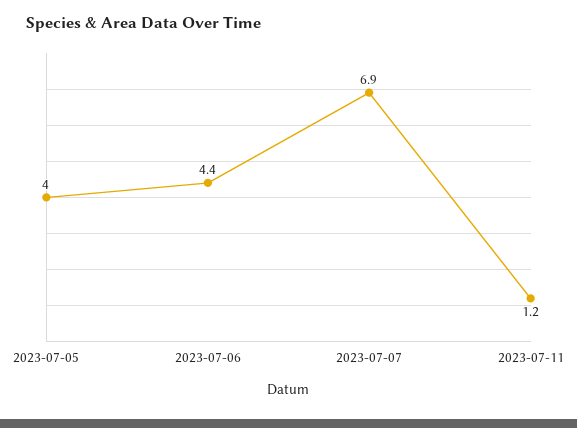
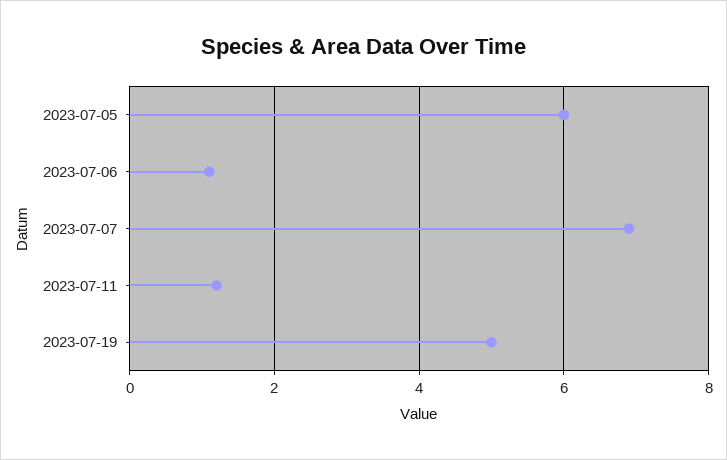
2023-07-05: 4 -> 6
2023-07-06: 4.4 -> 1
2023-07-19: none -> 5

